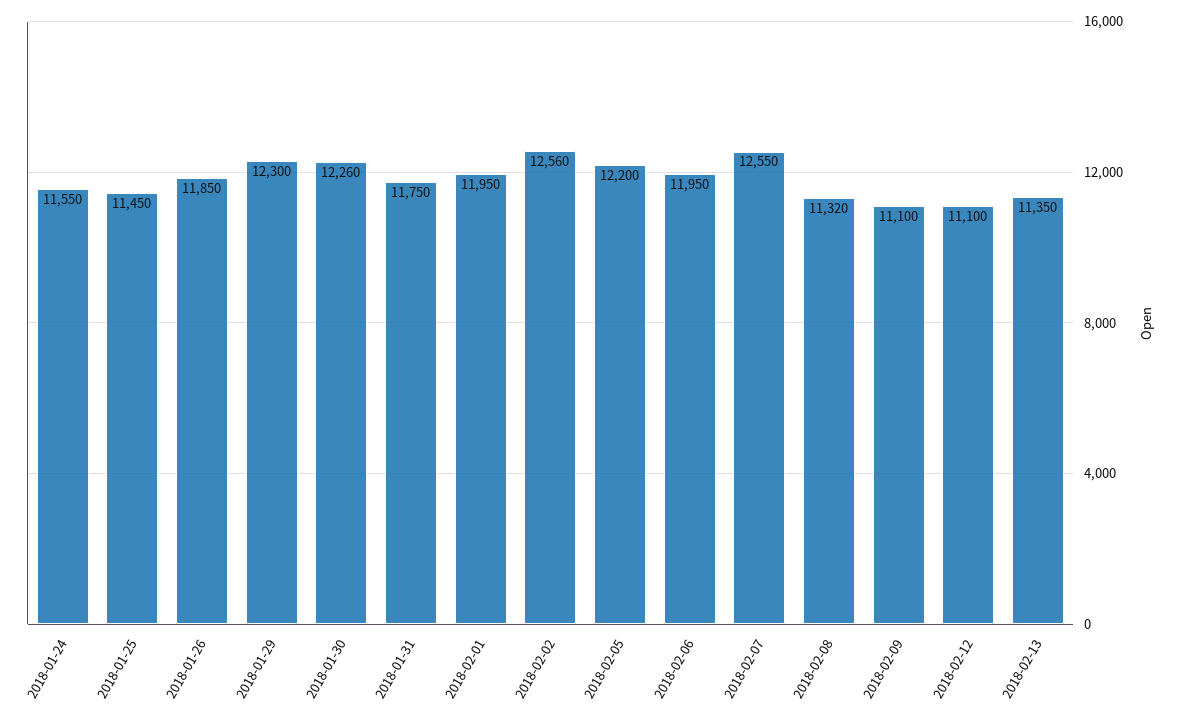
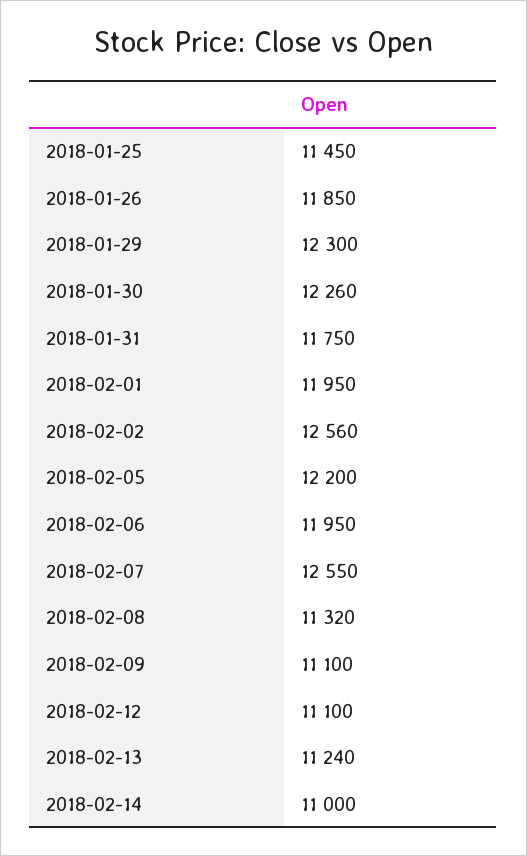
2018-01-24: 11550 -> none
2018-02-13: 11350 -> 11240
2018-02-14: none -> 11000

